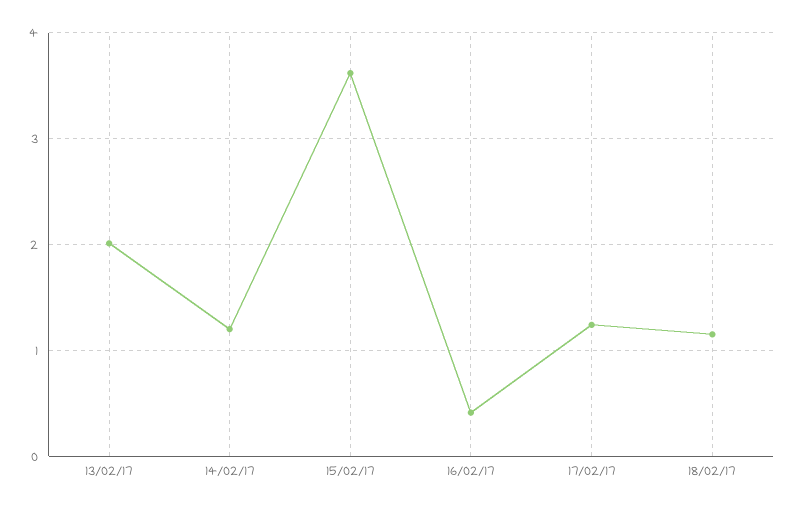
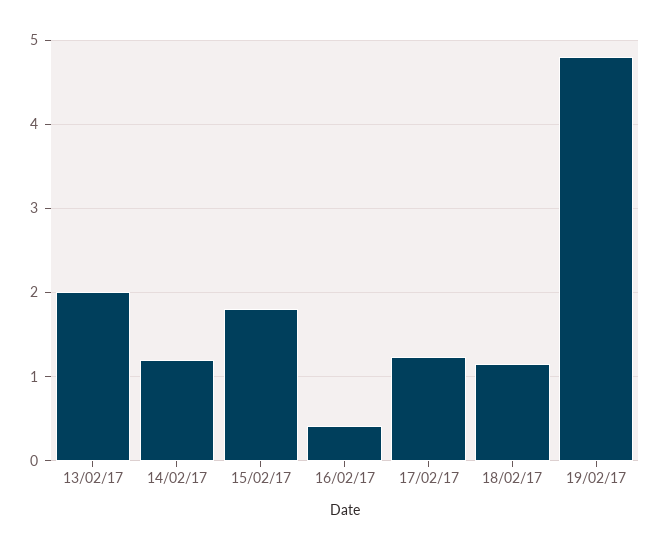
15/02/17: 3.6 -> 1.8
19/02/17: none -> 4.8

